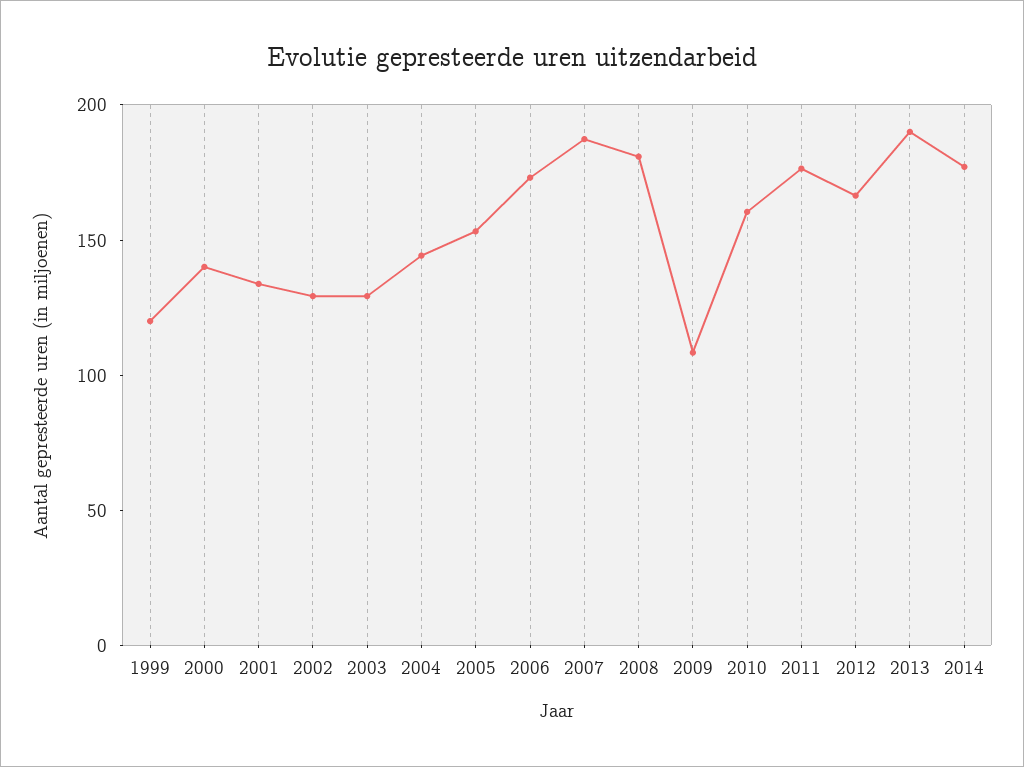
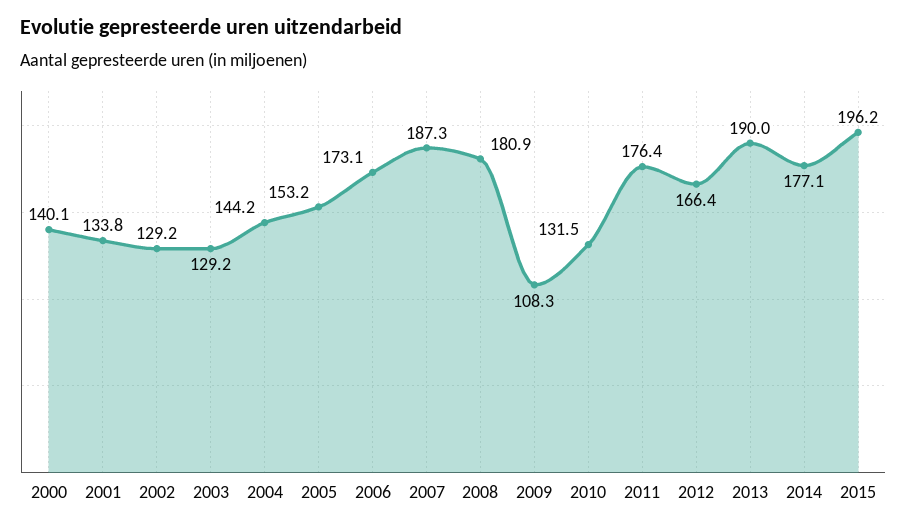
1999: 120 -> none
2010: 160 -> 131.5
2015: none -> 196.2

